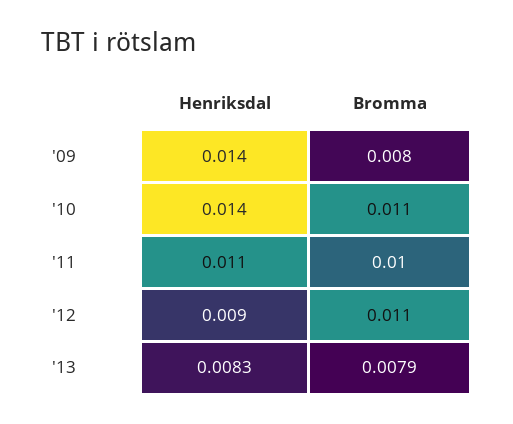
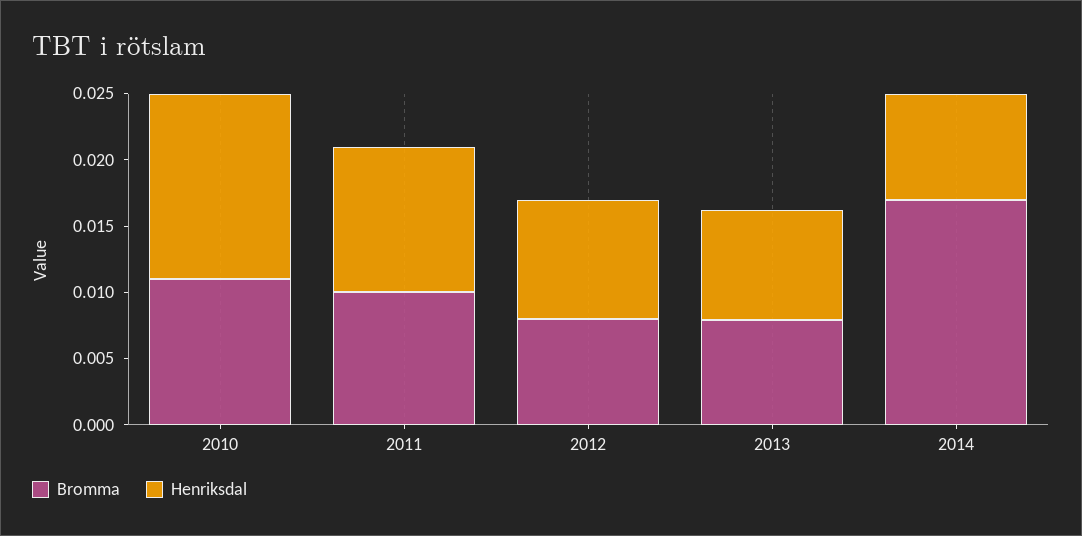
Henriksdal, '09: 0.014 -> none
Bromma, '09: 0.008 -> none
Bromma, '12: 0.011 -> 0.008
Bromma, 2014: none -> 0.017
Henriksdal, 2014: none -> 0.008

